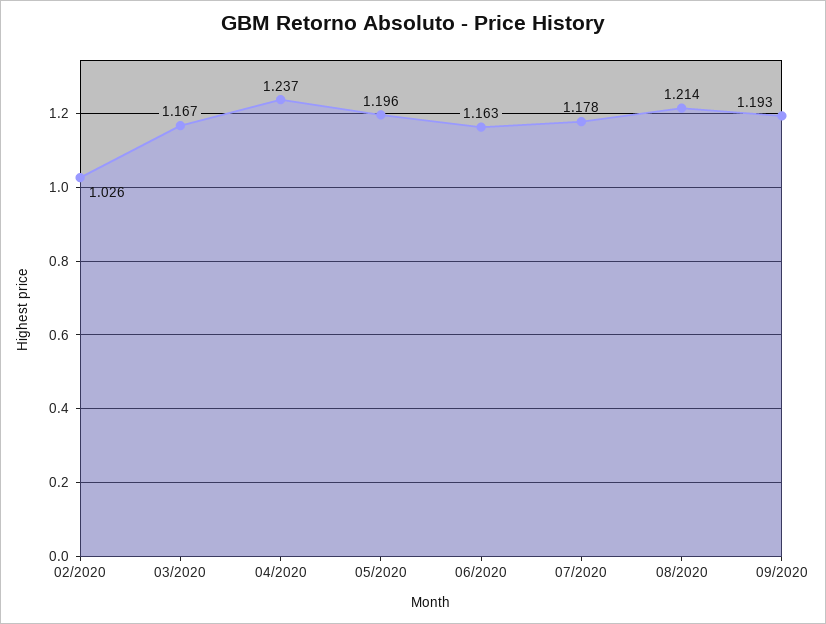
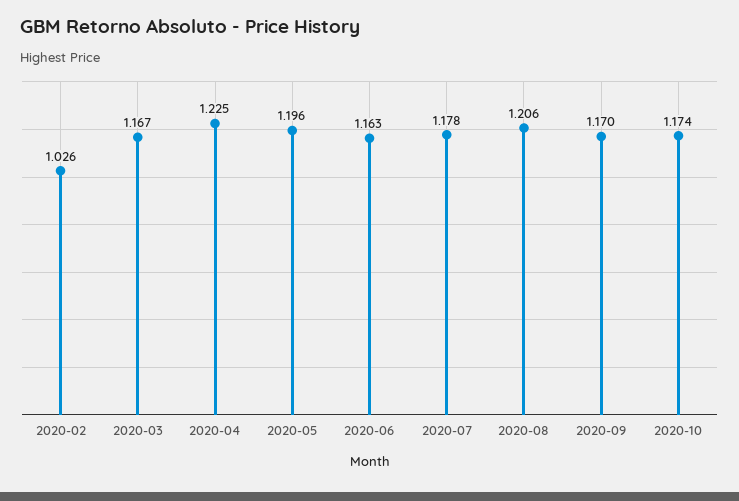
04/2020: 1.237 -> 1.225
08/2020: 1.214 -> 1.206
09/2020: 1.193 -> 1.17
2020-10: none -> 1.174

